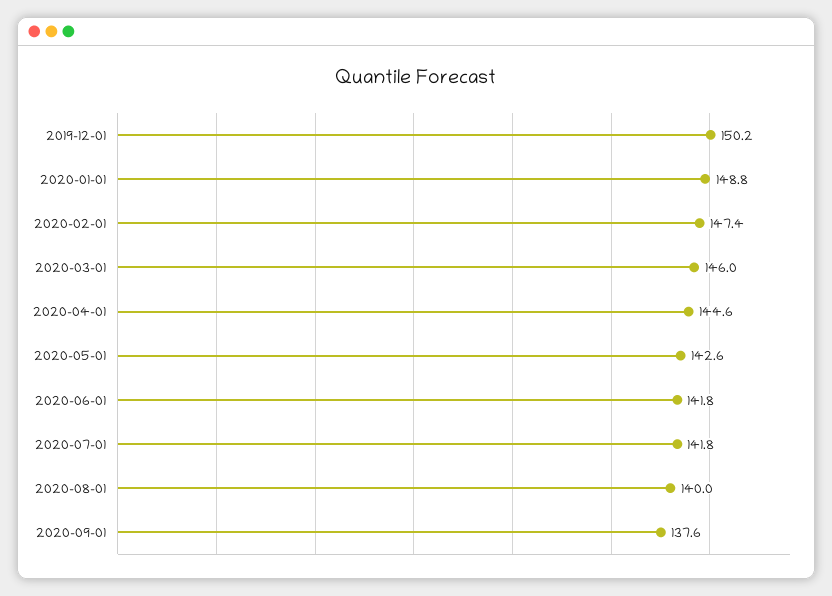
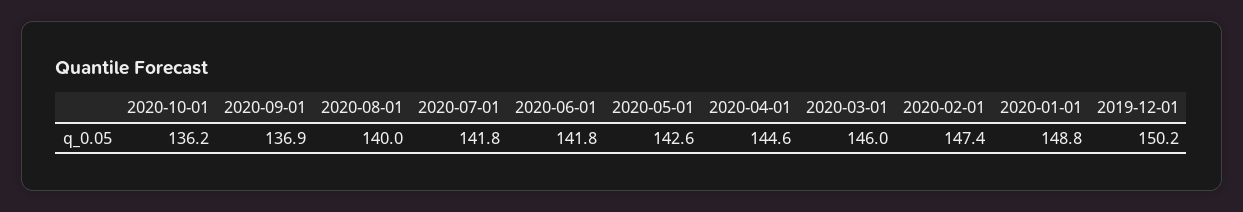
2020-09-01: 137.6 -> 136.9
2020-10-01: none -> 136.2

